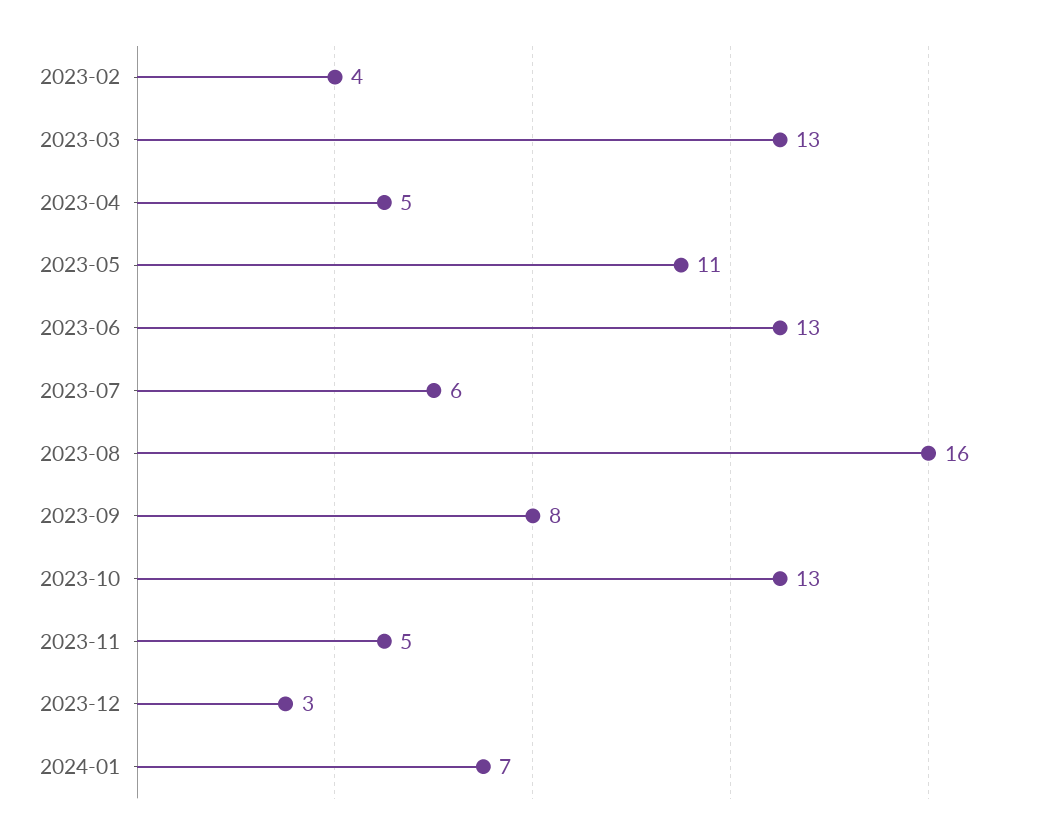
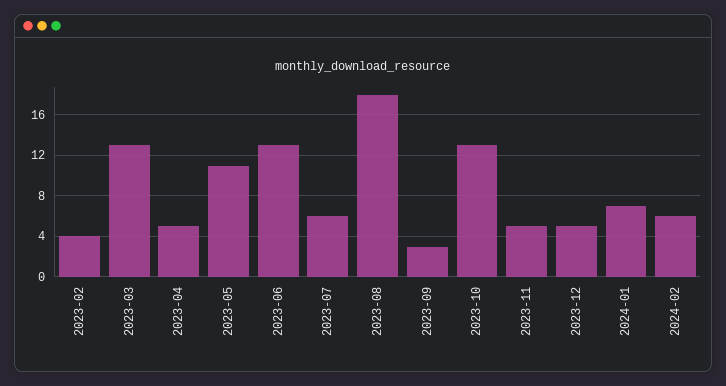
2023-08: 16 -> 18
2023-09: 8 -> 3
2023-12: 3 -> 5
2024-02: none -> 6

